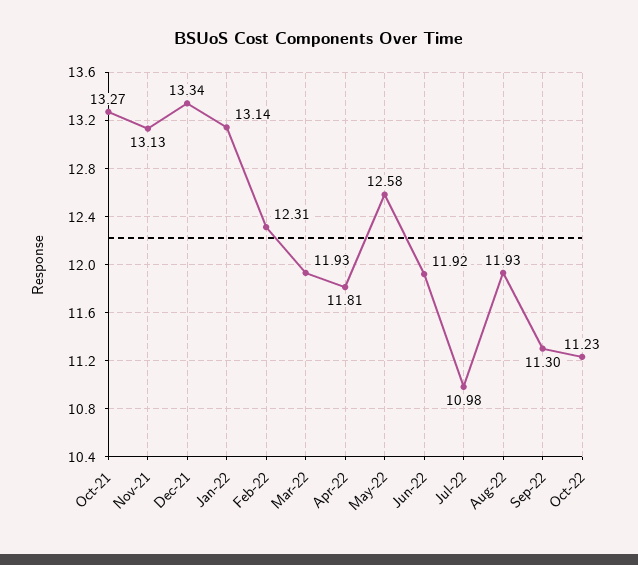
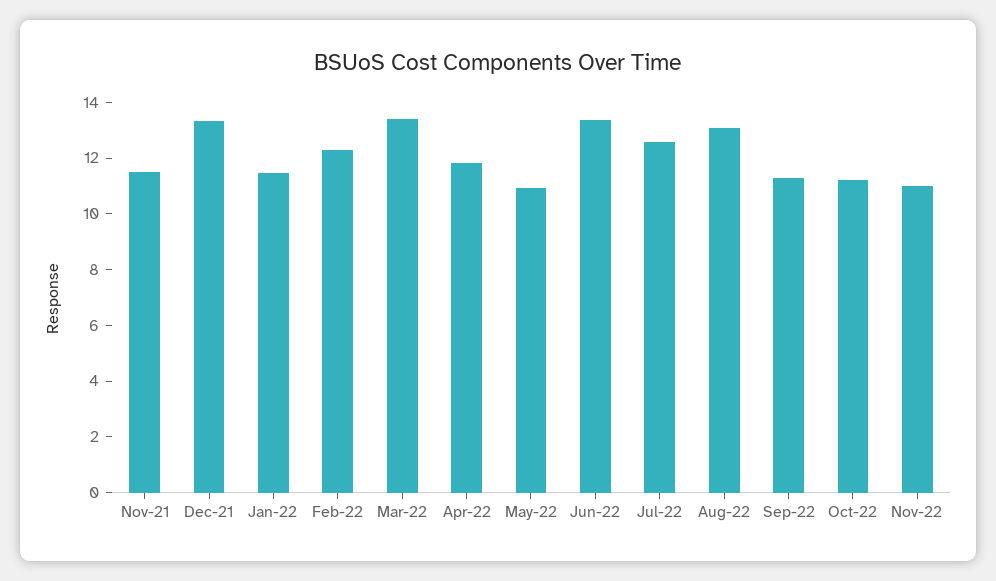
Oct-21: 13.27 -> none
Nov-21: 13.13 -> 11.5
Jan-22: 13.14 -> 11.5
Mar-22: 11.93 -> 13.5
May-22: 12.58 -> 11
Jun-22: 11.92 -> 13.5
Jul-22: 10.98 -> 12.5
Aug-22: 11.93 -> 13
Nov-22: none -> 11

